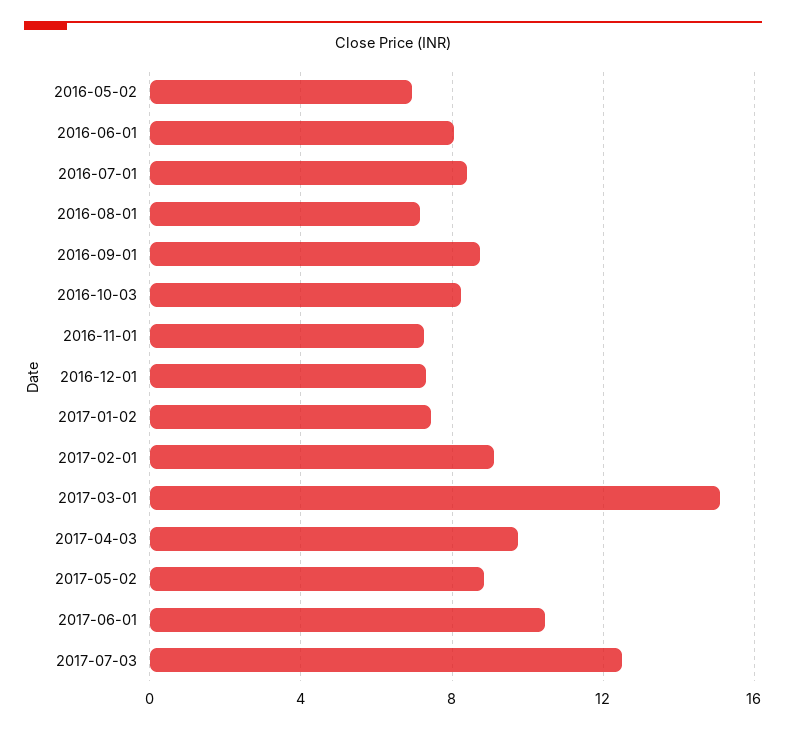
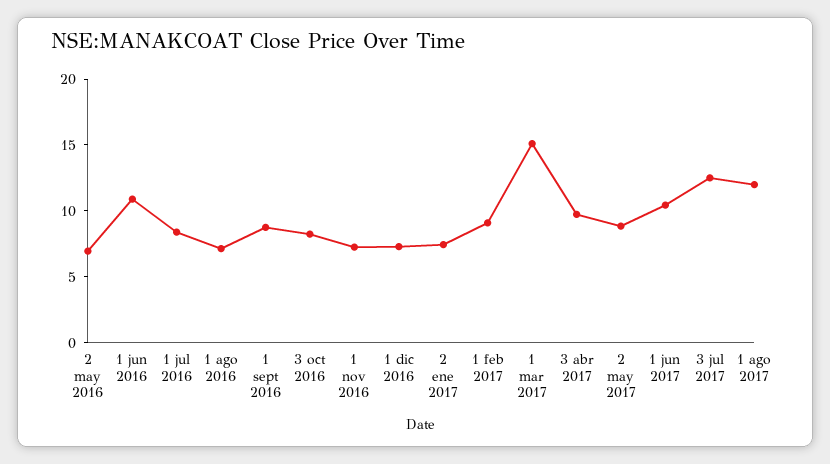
2016-06-01: 8 -> 11
1 ago 2017: none -> 12

